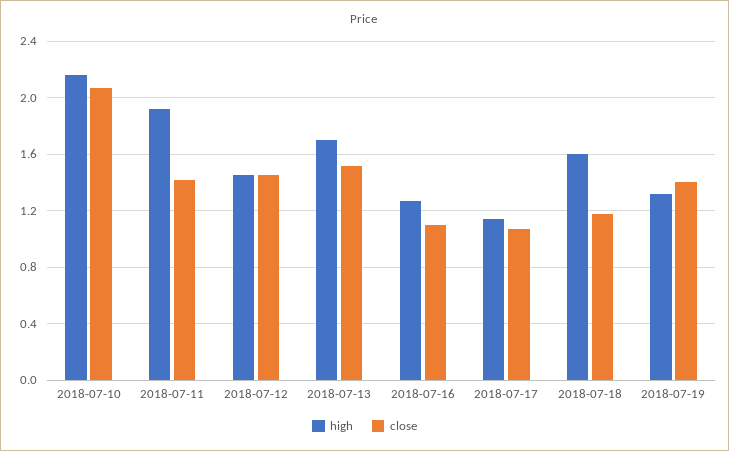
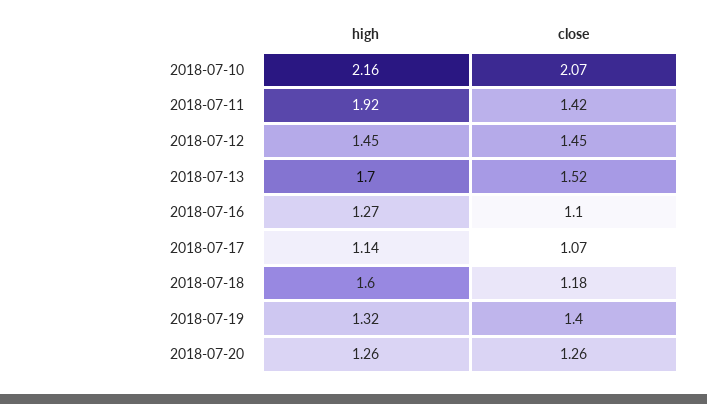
high, 2018-07-20: none -> 1.26
close, 2018-07-20: none -> 1.26

